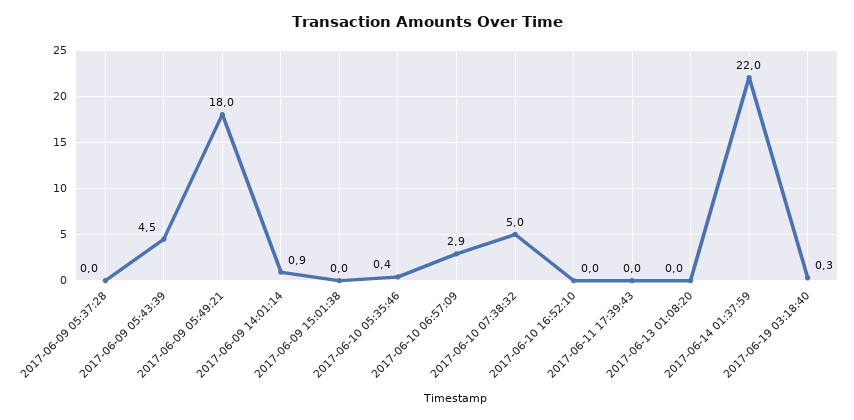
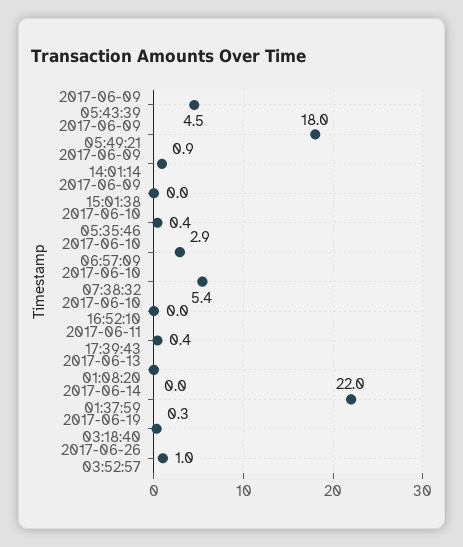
2017-06-09 05:37:28: 0 -> none
2017-06-10 07:38:32: 5 -> 5.4
2017-06-11 17:39:43: 0 -> 0.4
2017-06-26 03:52:57: none -> 1

